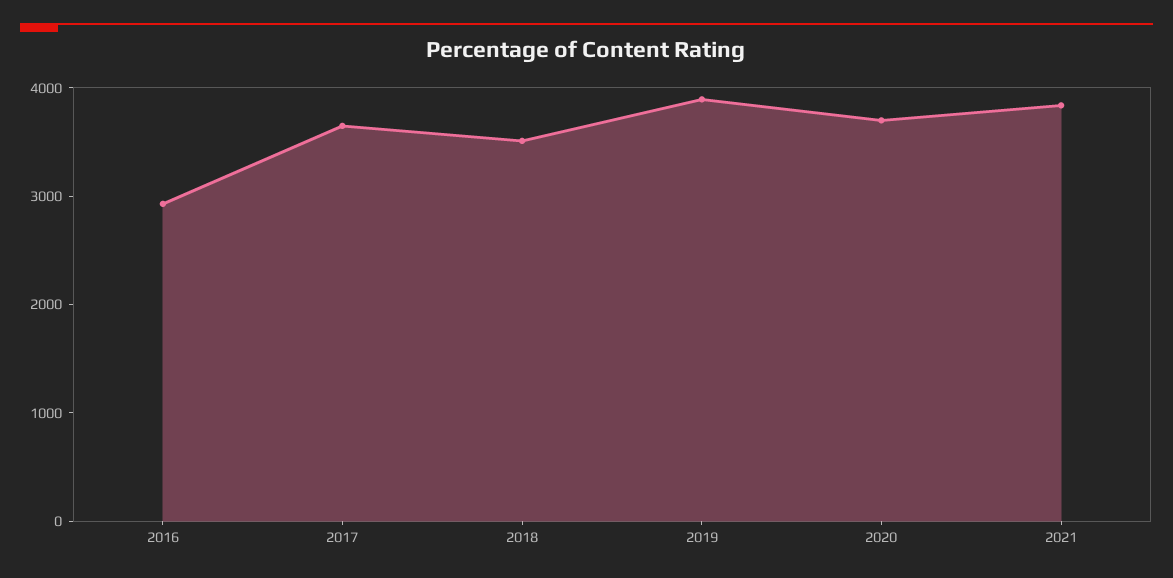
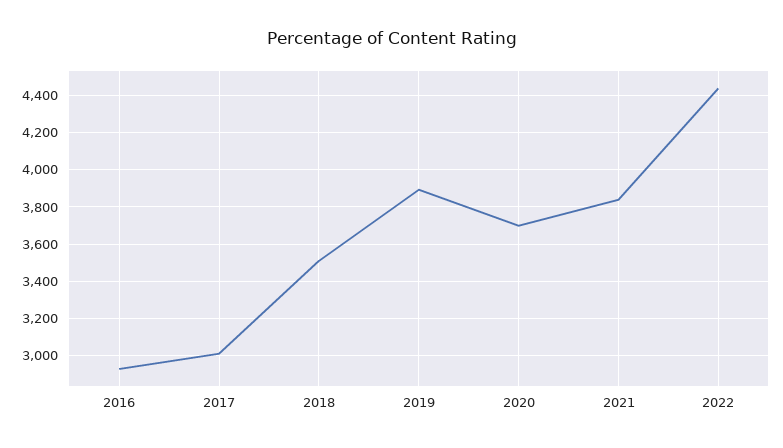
2017: 3600 -> 3000
2022: none -> 4450

